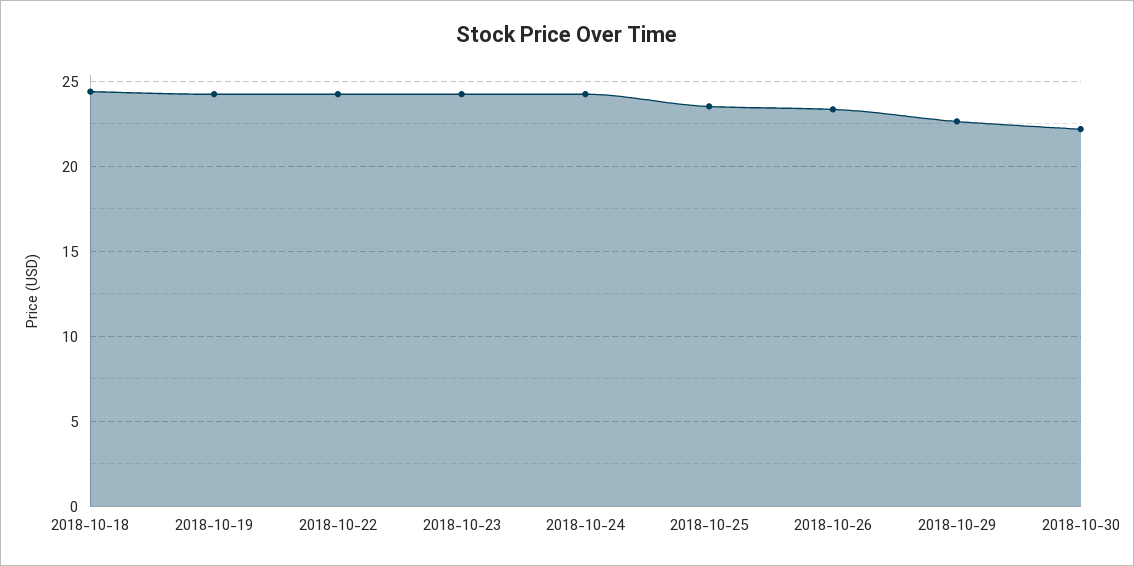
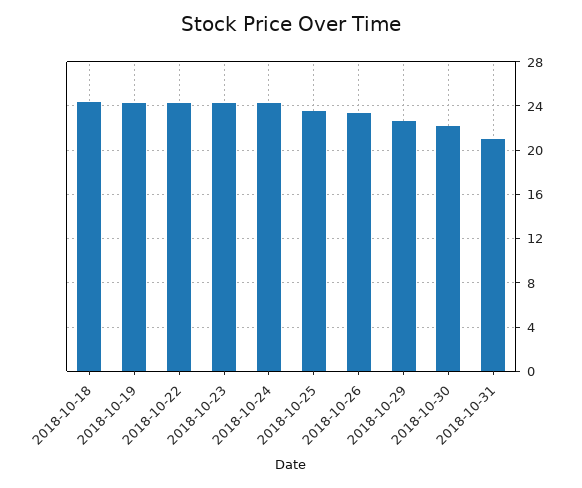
2018-10-31: none -> 21

